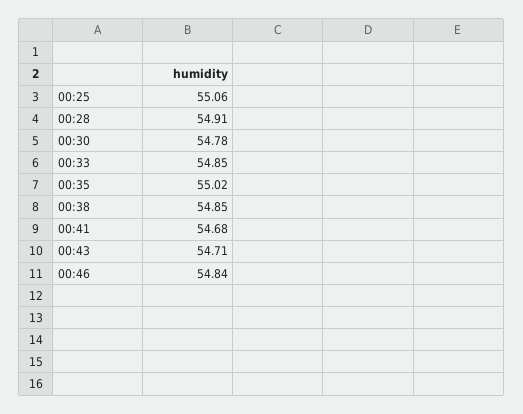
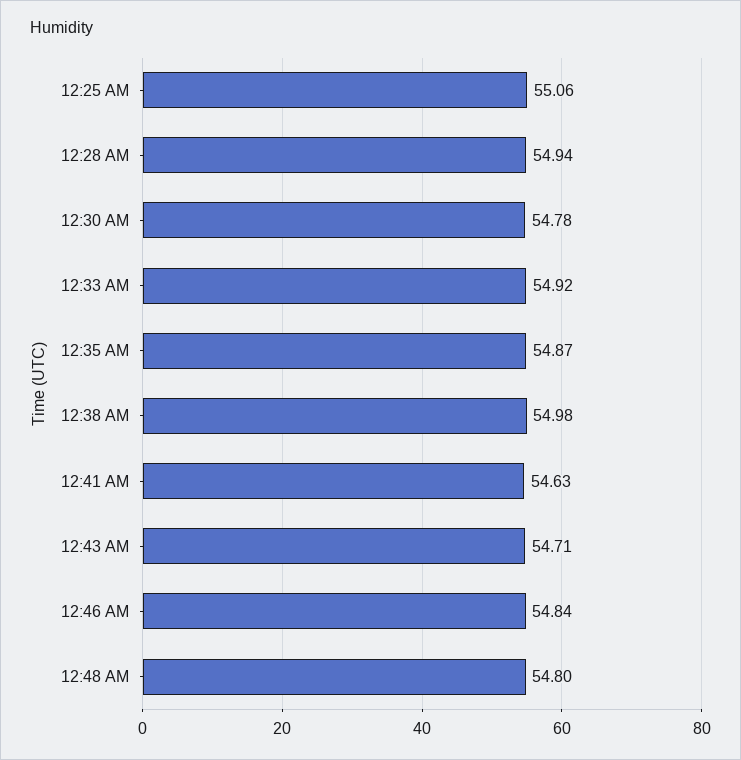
00:28: 54.91 -> 54.94
00:33: 54.85 -> 54.92
00:35: 55.02 -> 54.87
00:38: 54.85 -> 54.98
00:41: 54.68 -> 54.63
12:48 AM: none -> 54.8

